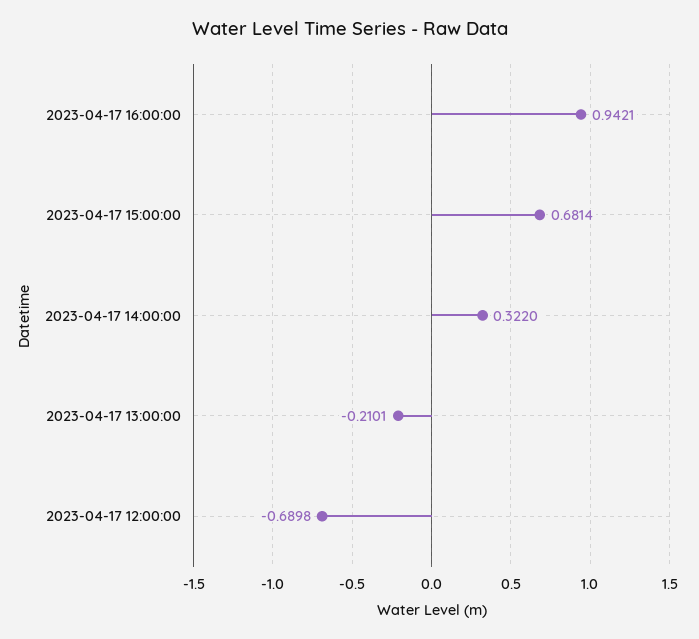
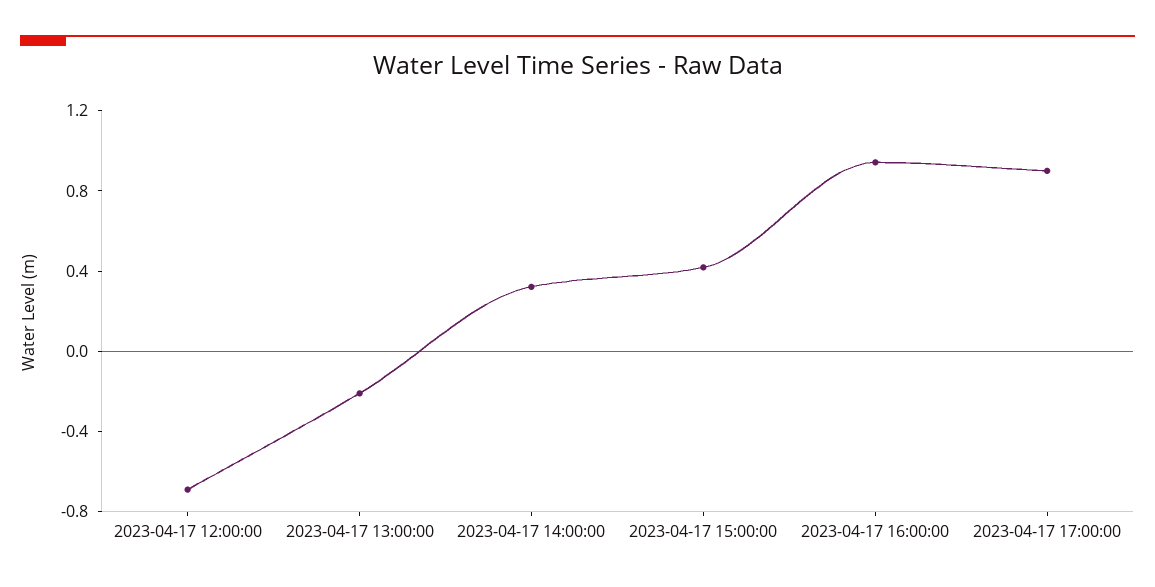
2023-04-17 15:00:00: 0.6814 -> 0.4
2023-04-17 17:00:00: none -> 0.9

